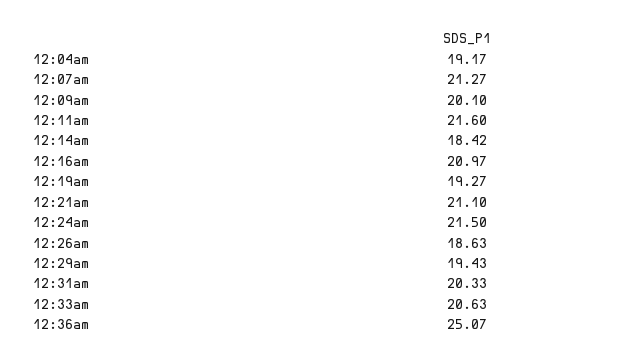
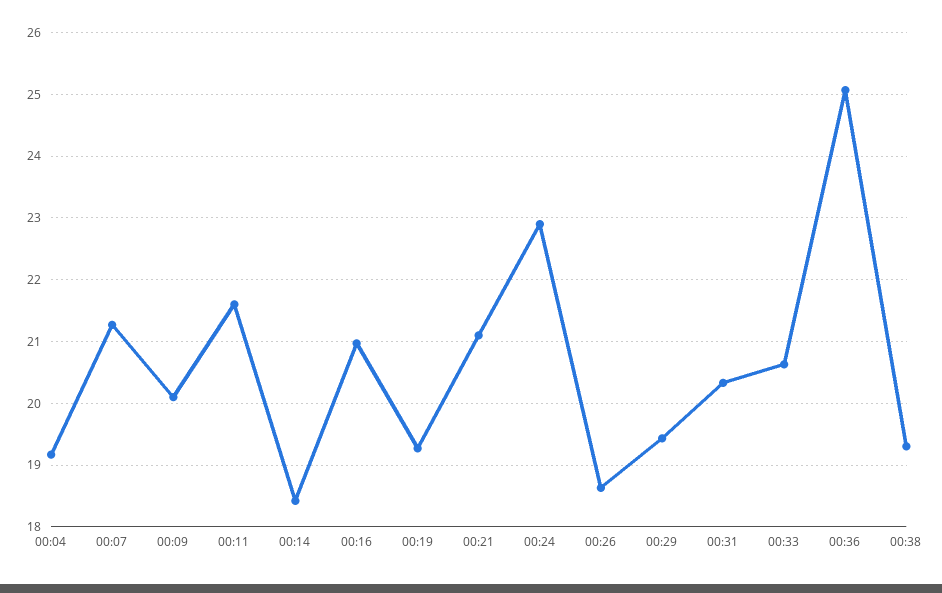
12:24am: 21.5 -> 22.9
00:38: none -> 19.3

